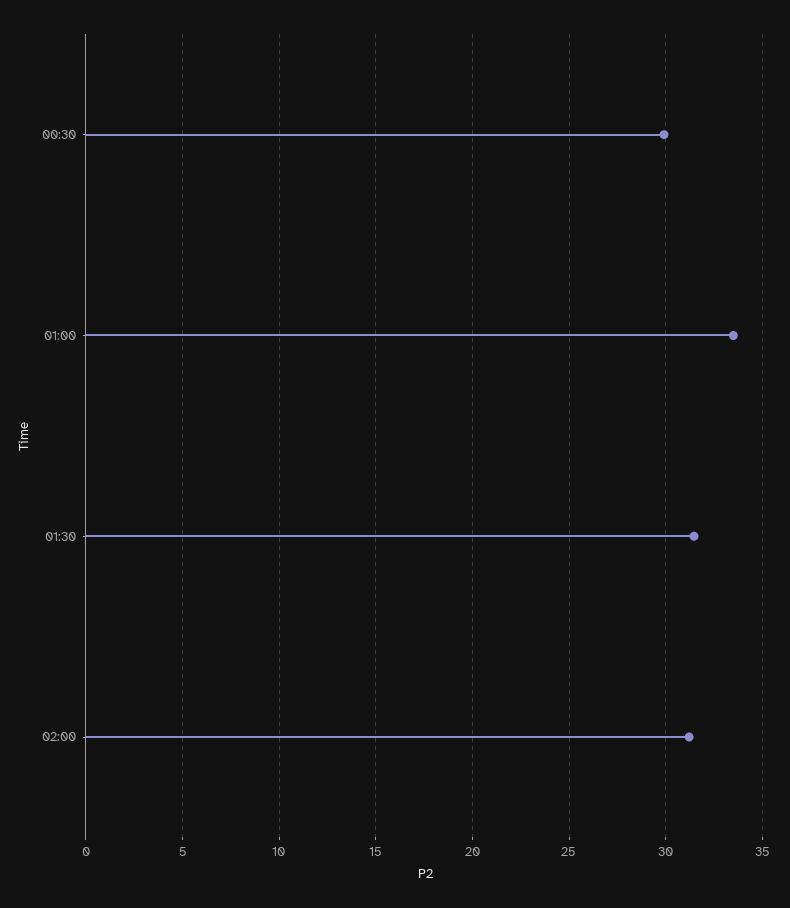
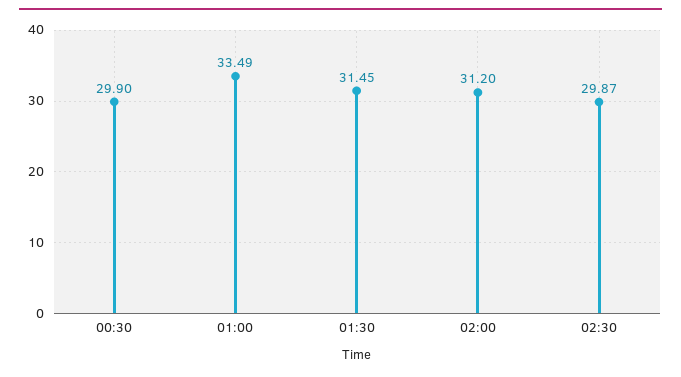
02:30: none -> 29.87

